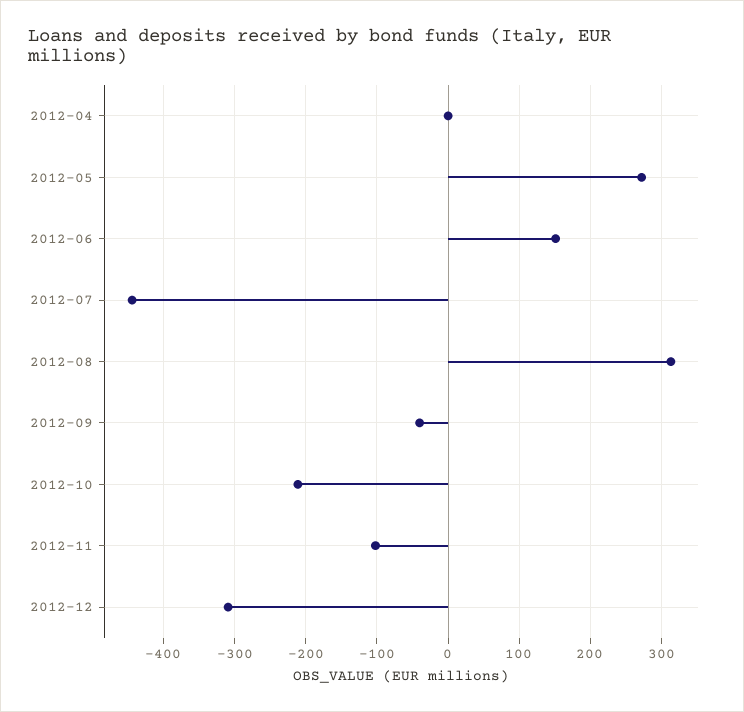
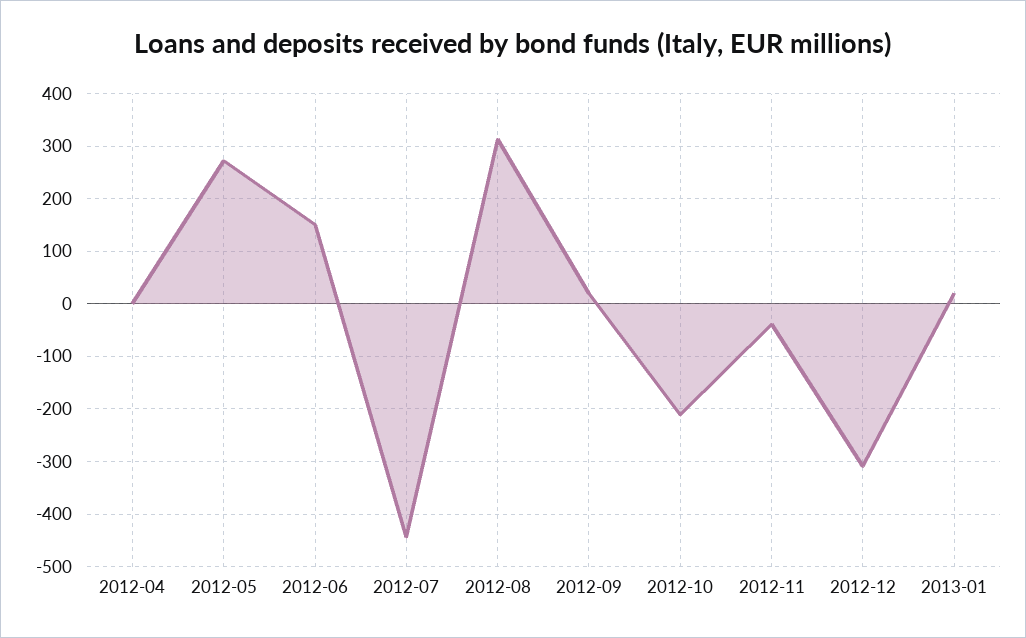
2012-09: -40 -> 20
2012-11: -100 -> -40
2013-01: none -> 20

